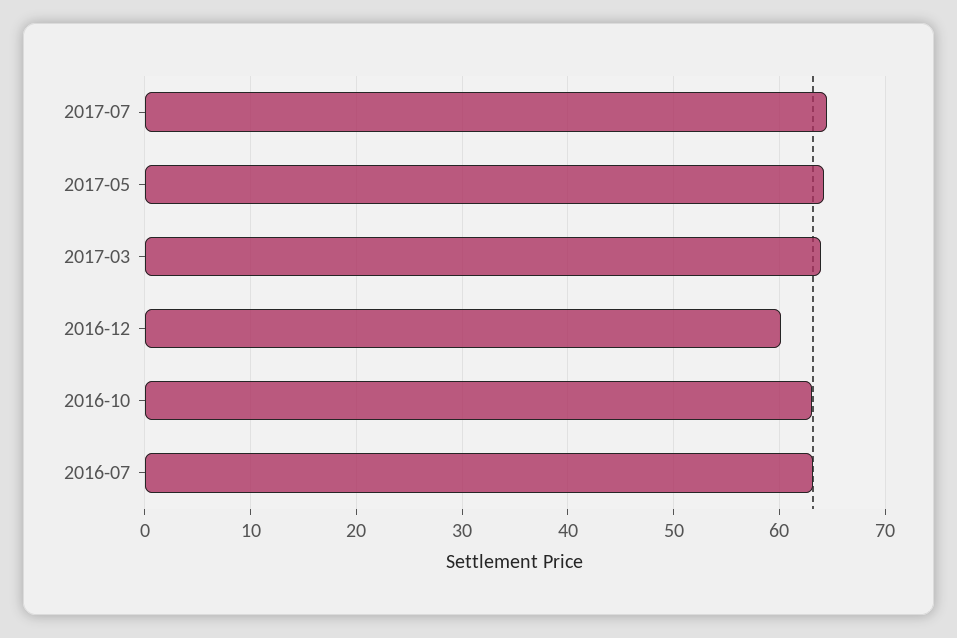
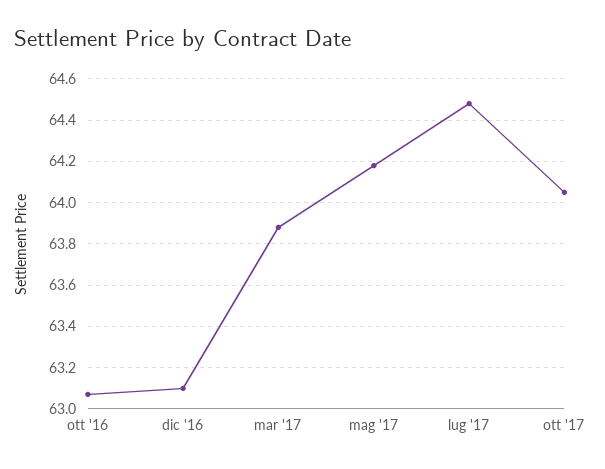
2016-12: 60 -> 63.1
2016-07: 63 -> none
ott '17: none -> 64.05

